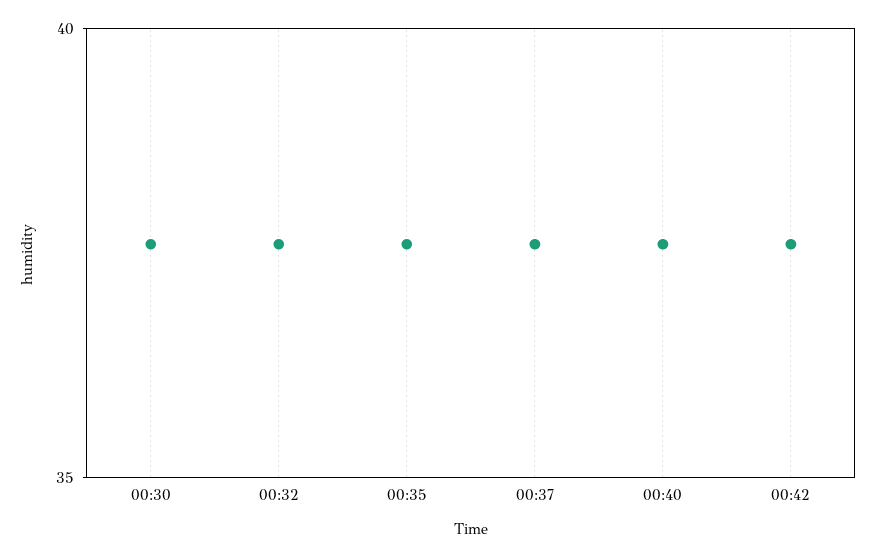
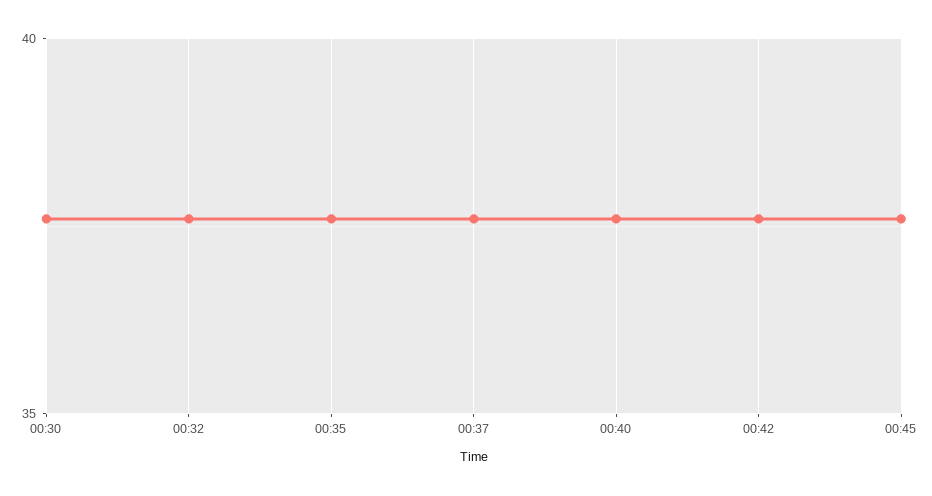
00:45: none -> 37.5

